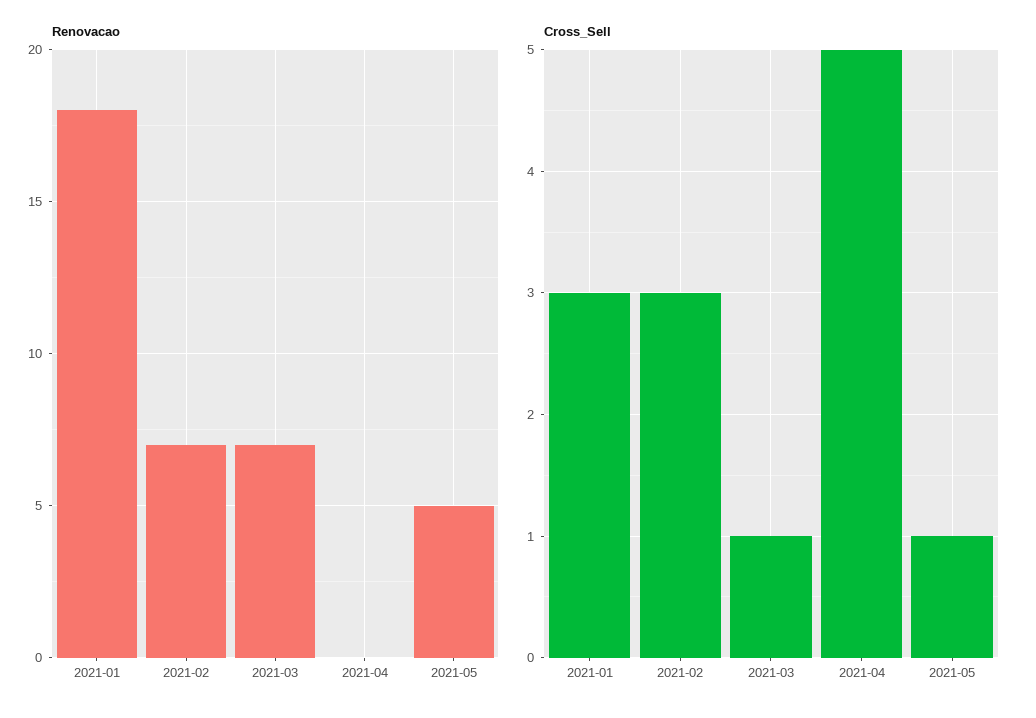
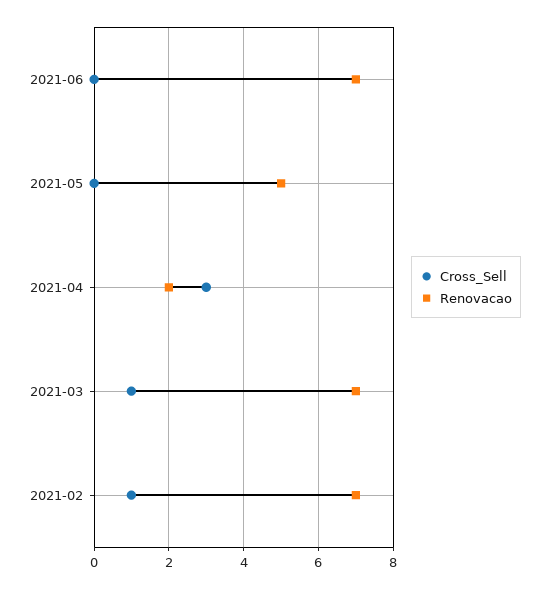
Renovacao, 2021-01: 18 -> none
Renovacao, 2021-04: 0 -> 2
Cross_Sell, 2021-01: 3 -> none
Cross_Sell, 2021-02: 3 -> 1
Cross_Sell, 2021-04: 5 -> 3
Cross_Sell, 2021-05: 1 -> 0
Cross_Sell, 2021-06: none -> 0
Renovacao, 2021-06: none -> 7

